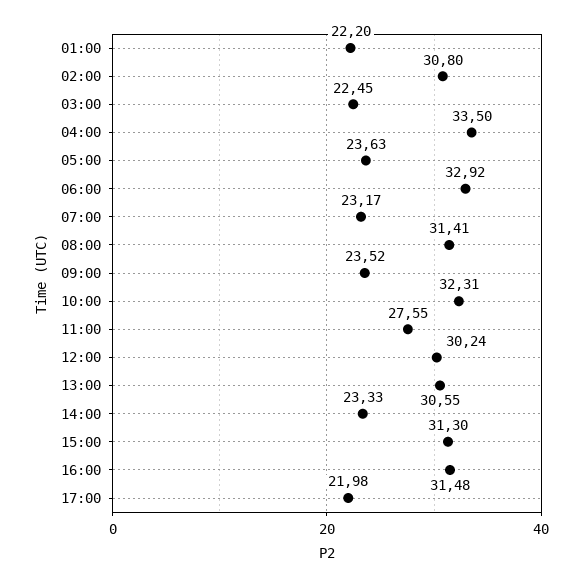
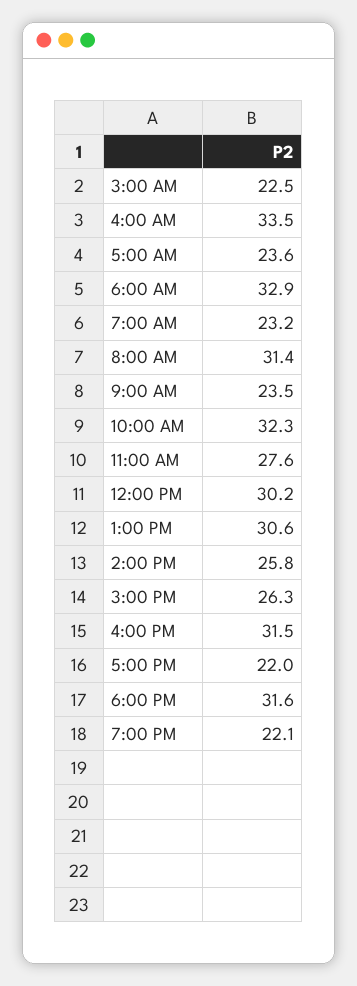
01:00: 22.2 -> none
02:00: 30.8 -> none
14:00: 23.33 -> 25.8
15:00: 31.3 -> 26.3
6:00 PM: none -> 31.6
7:00 PM: none -> 22.1

